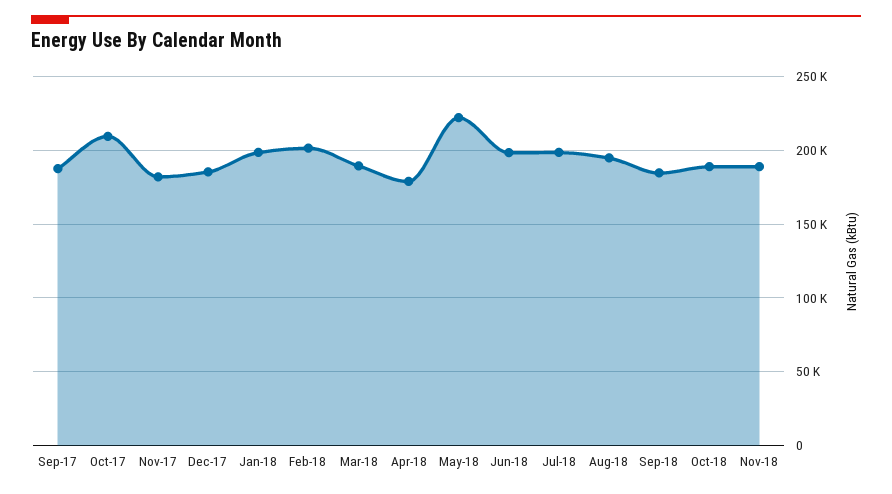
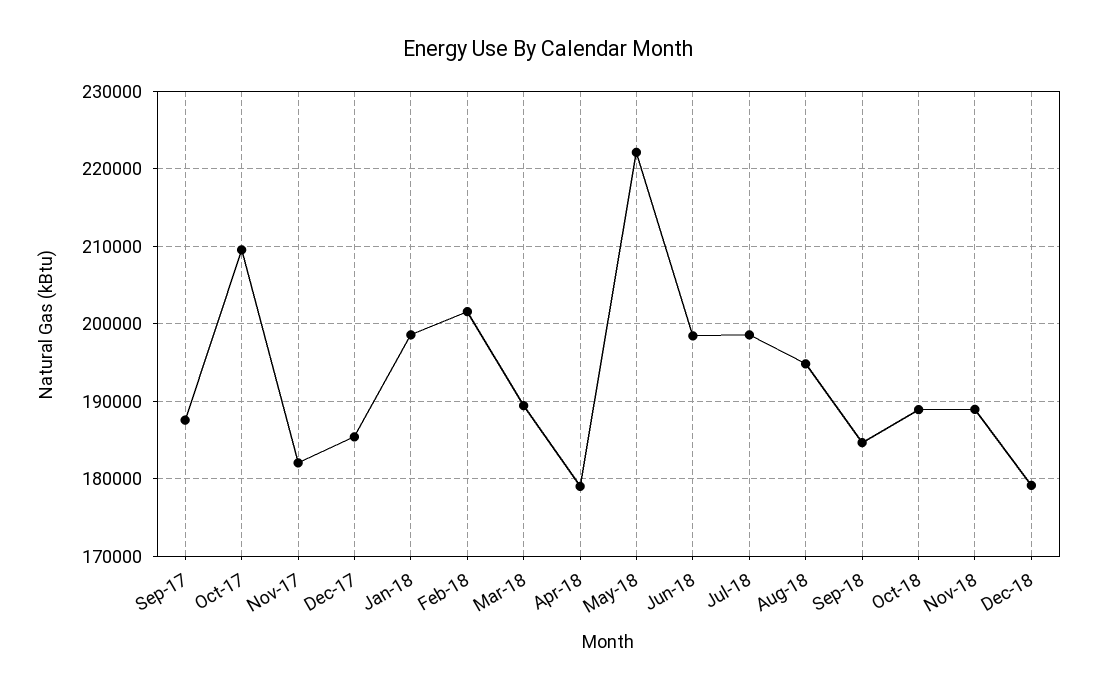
Dec-18: none -> 179000

